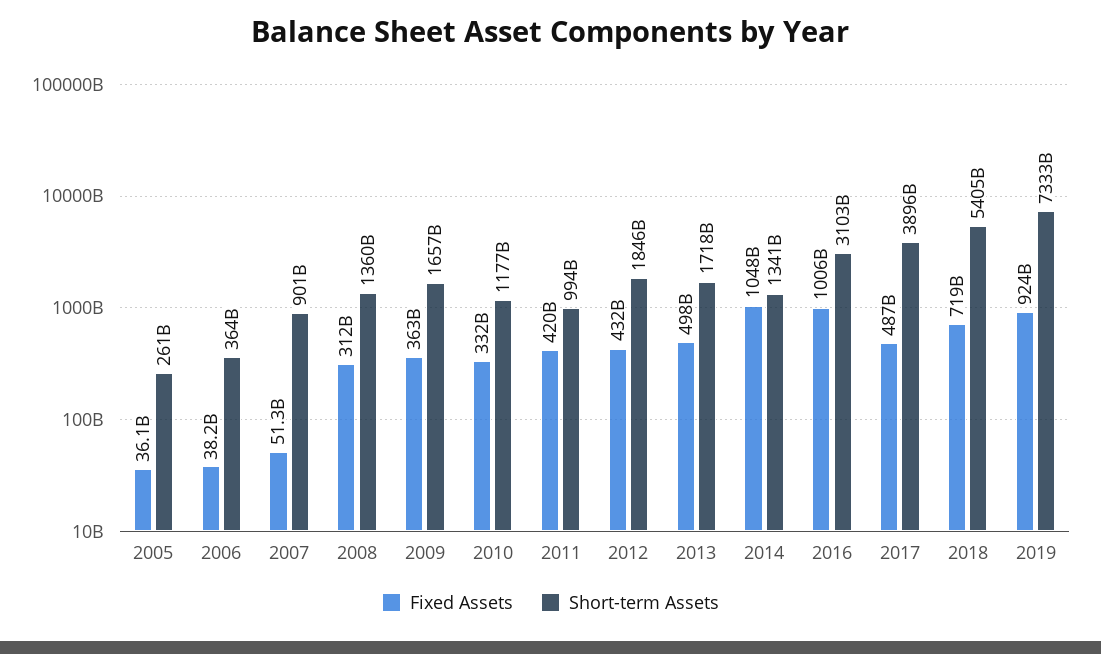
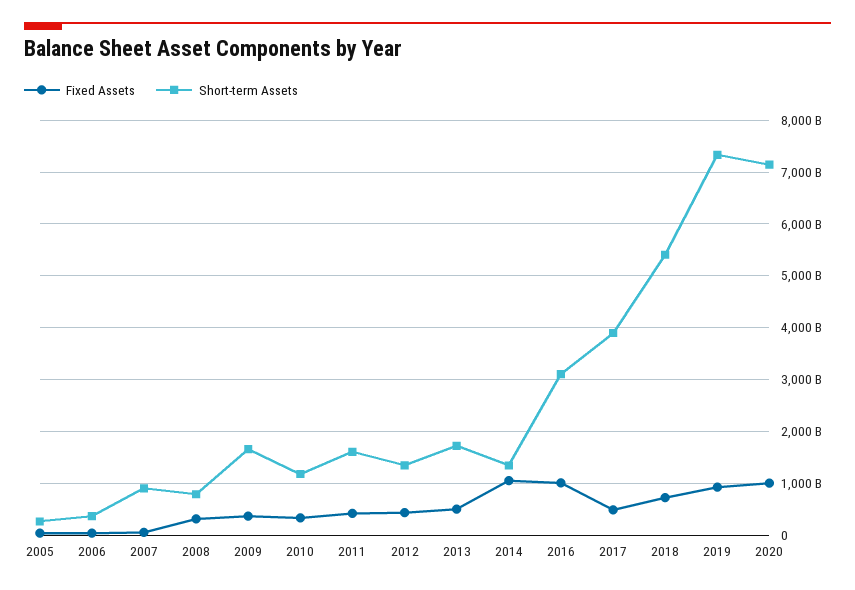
Short-term Assets, 2008: 1360000000000 -> 800000000000
Short-term Assets, 2011: 994000000000 -> 1600000000000
Short-term Assets, 2012: 1846000000000 -> 1400000000000
Fixed Assets, 2020: none -> 1000000000000
Short-term Assets, 2020: none -> 7200000000000

